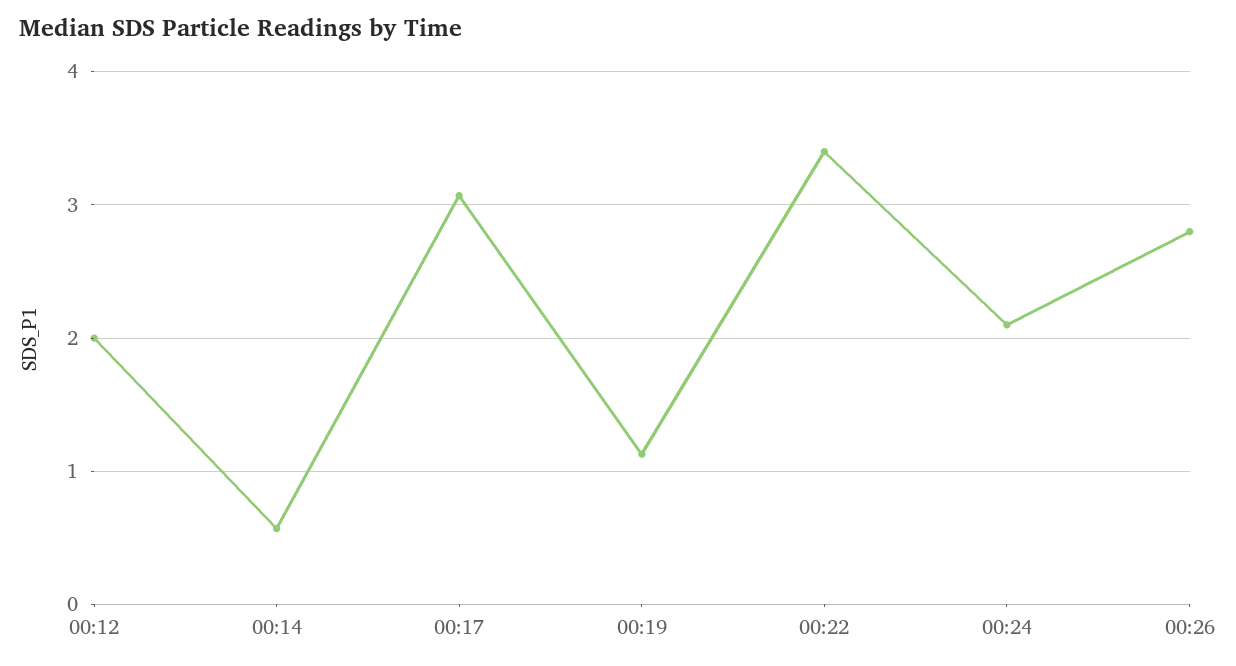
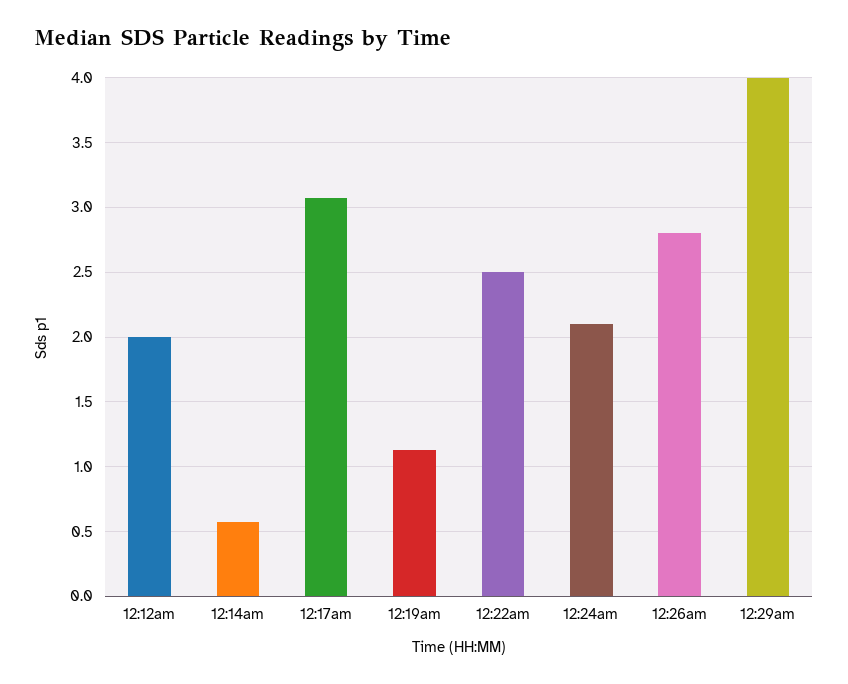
00:22: 3.4 -> 2.5
12:29am: none -> 4

